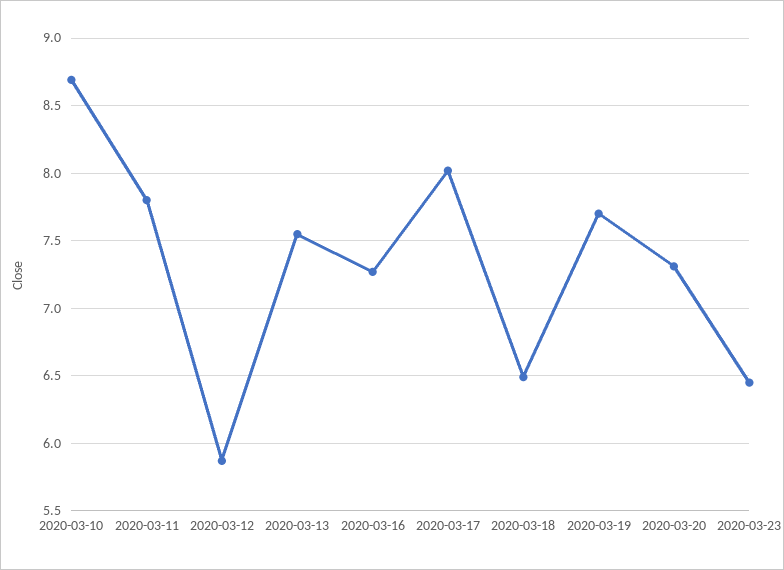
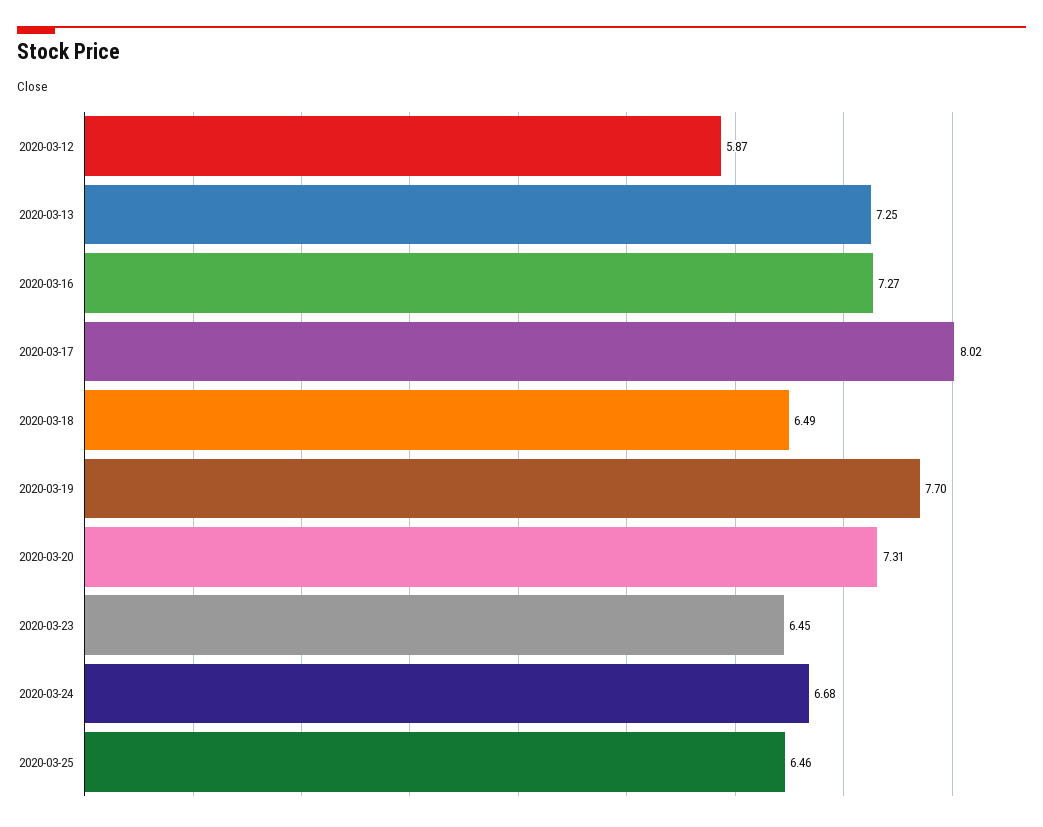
2020-03-10: 8.7 -> none
2020-03-11: 7.8 -> none
2020-03-13: 7.55 -> 7.25
2020-03-24: none -> 6.68
2020-03-25: none -> 6.46

